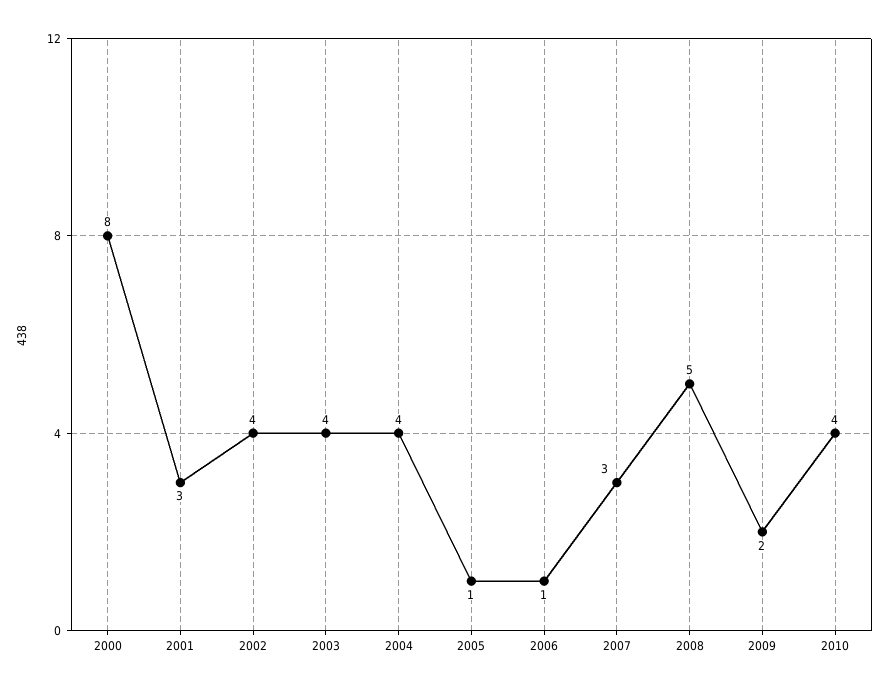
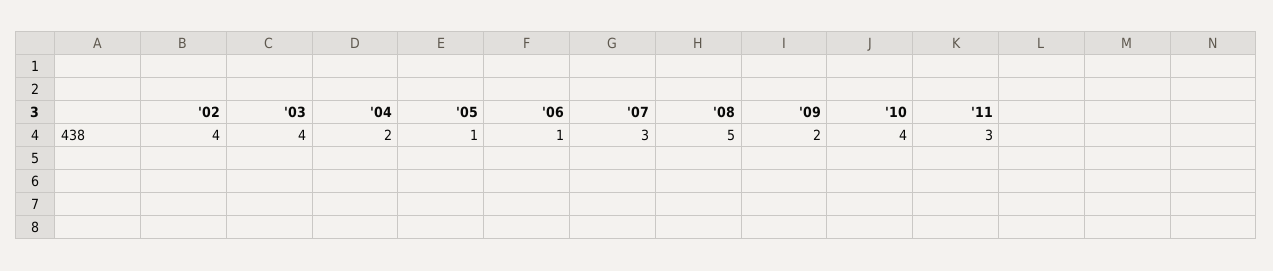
2000: 8 -> none
2001: 3 -> none
2004: 4 -> 2
'11: none -> 3

